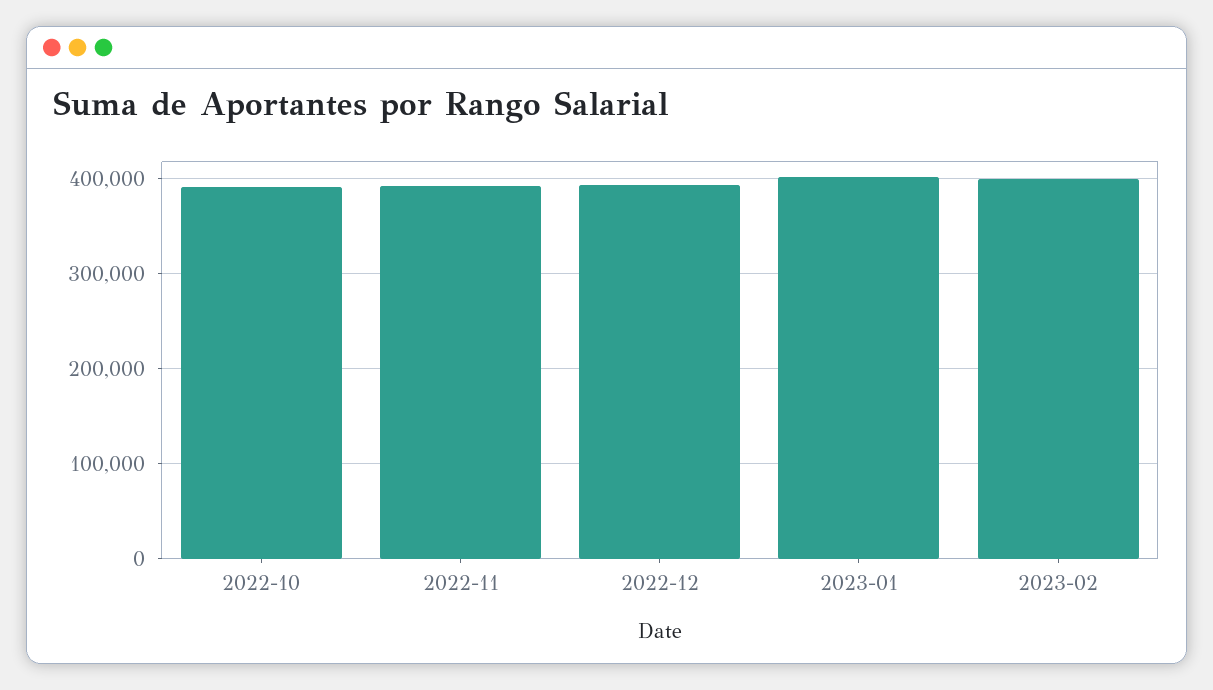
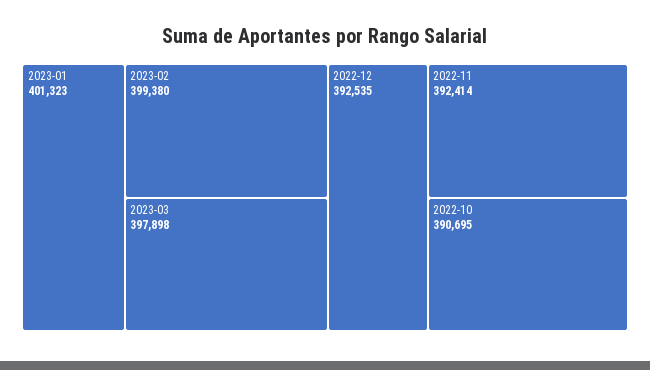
2023-03: none -> 397898

